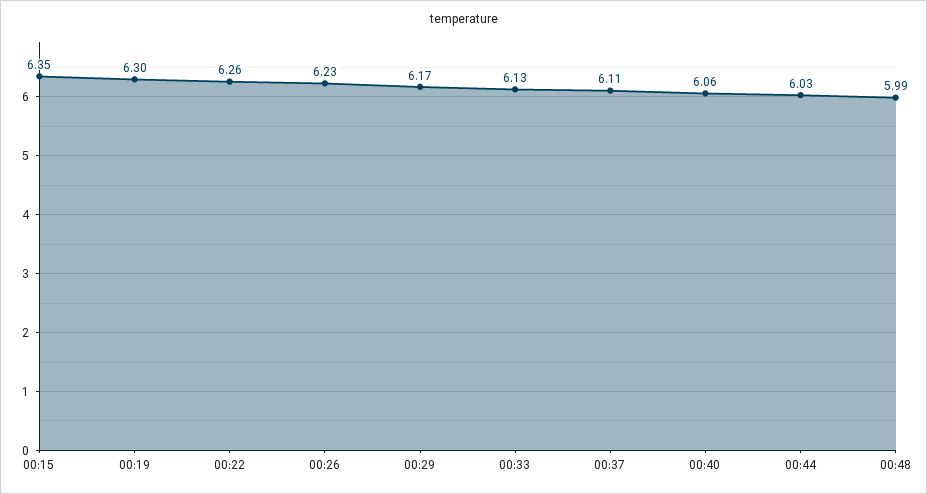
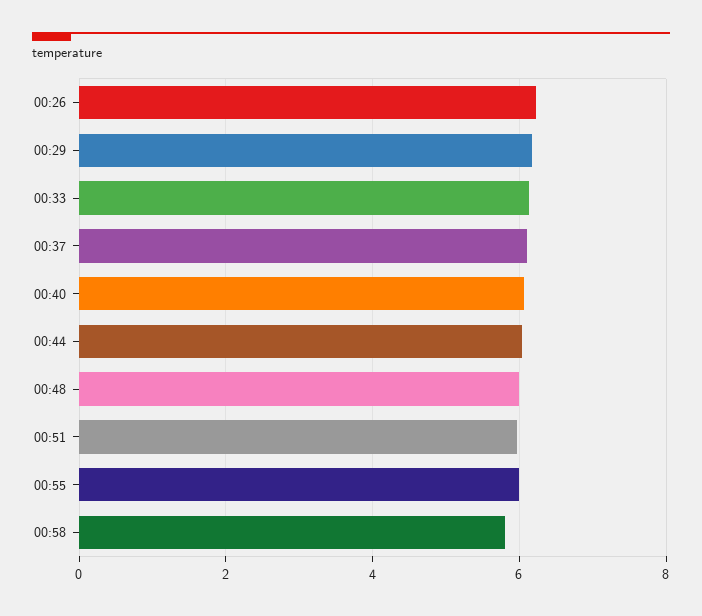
00:15: 6.35 -> none
00:19: 6.3 -> none
00:22: 6.26 -> none
00:51: none -> 6
00:55: none -> 6
00:58: none -> 5.8

